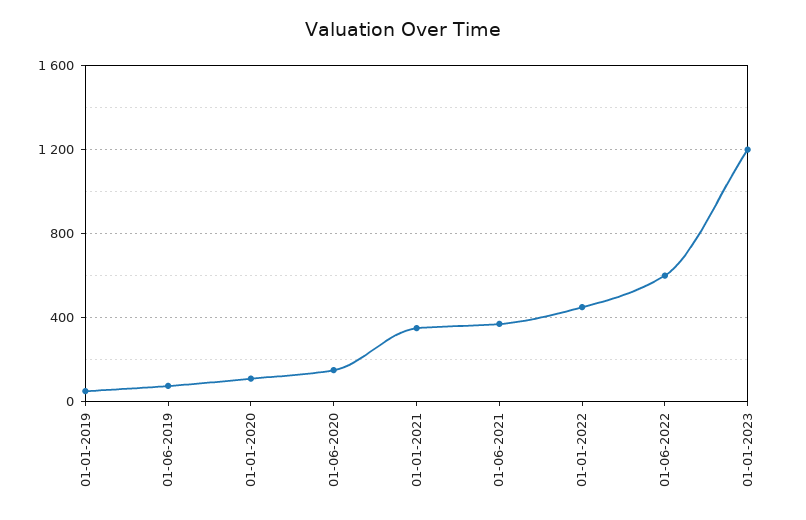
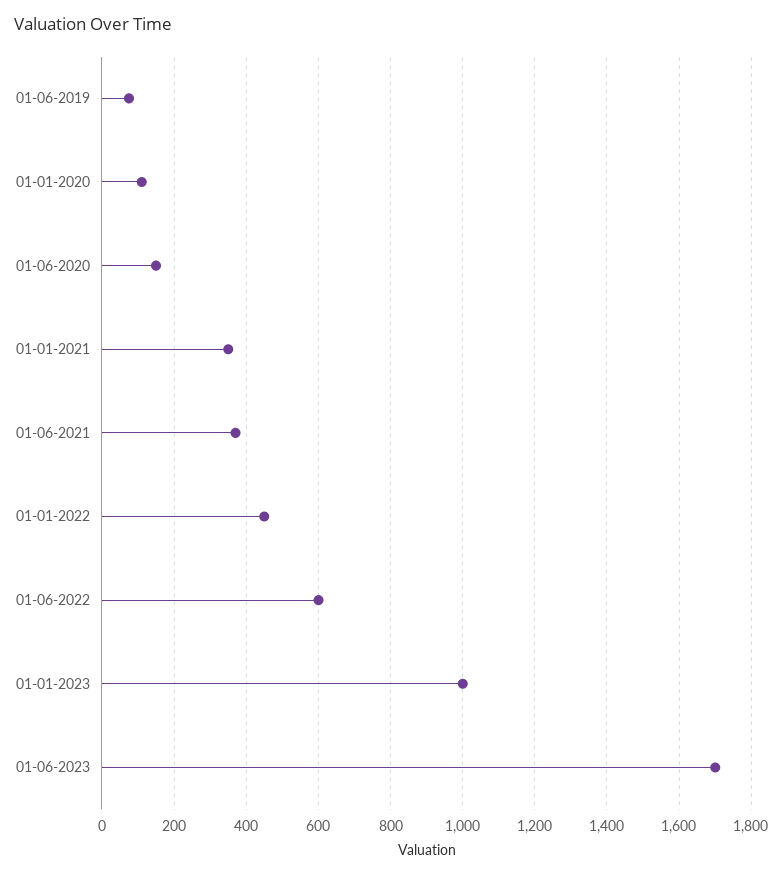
01-01-2019: 50 -> none
01-01-2023: 1200 -> 1000
01-06-2023: none -> 1700

